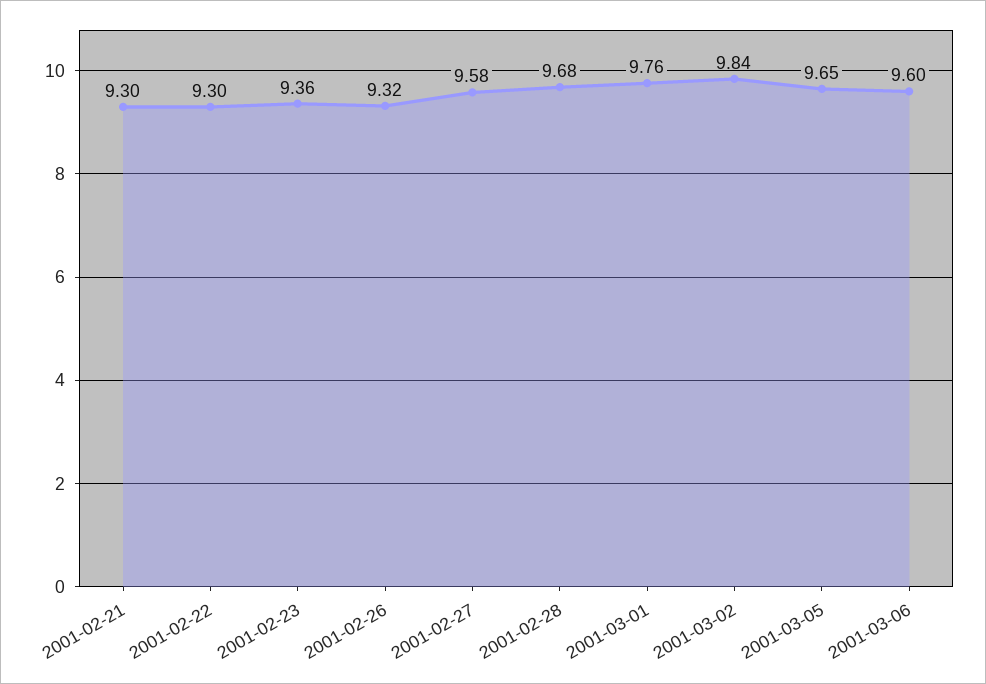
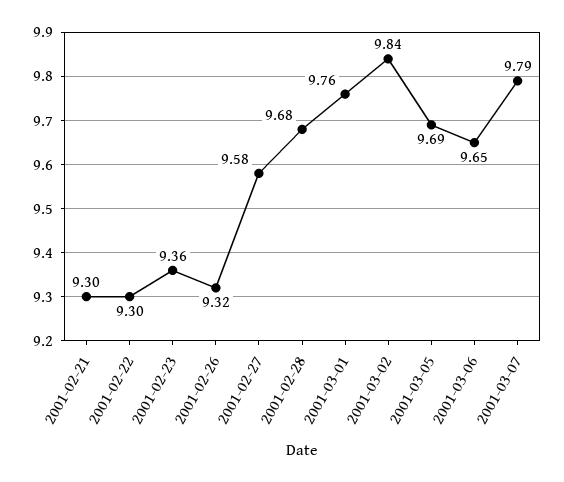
2001-03-05: 9.65 -> 9.69
2001-03-06: 9.6 -> 9.65
2001-03-07: none -> 9.79

